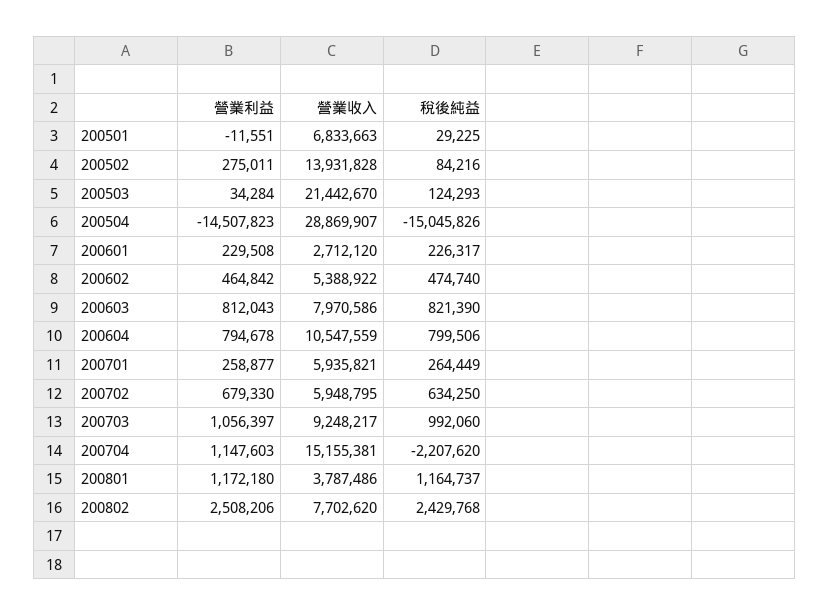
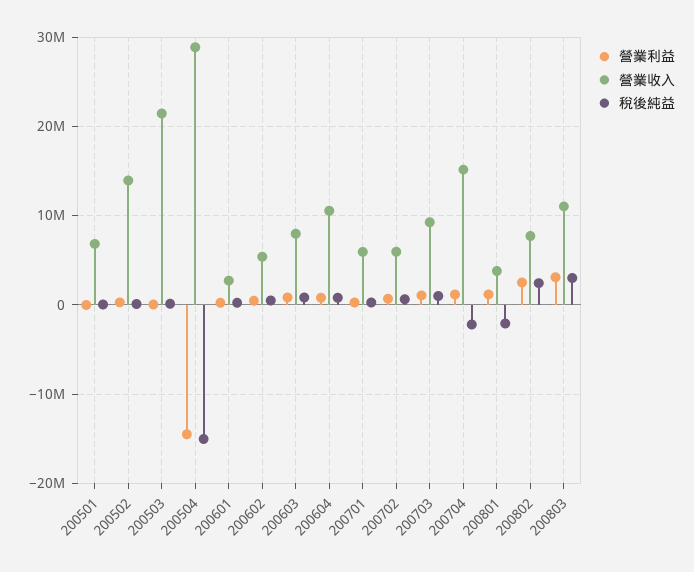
稅後純益, 200801: 1164737 -> -2000000
營業利益, 200803: none -> 3000000
營業收入, 200803: none -> 11000000
稅後純益, 200803: none -> 3000000

